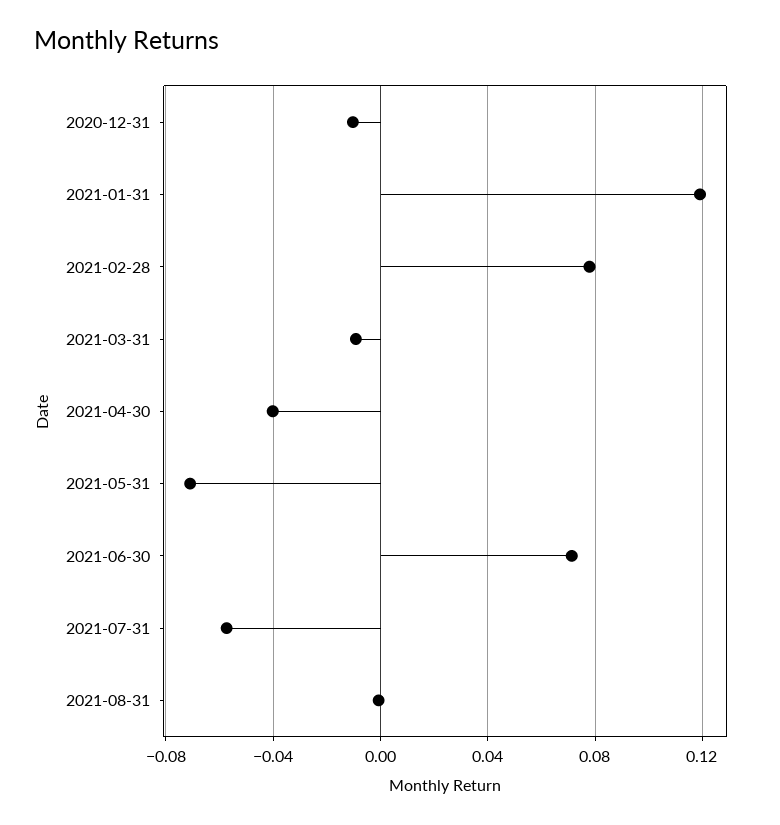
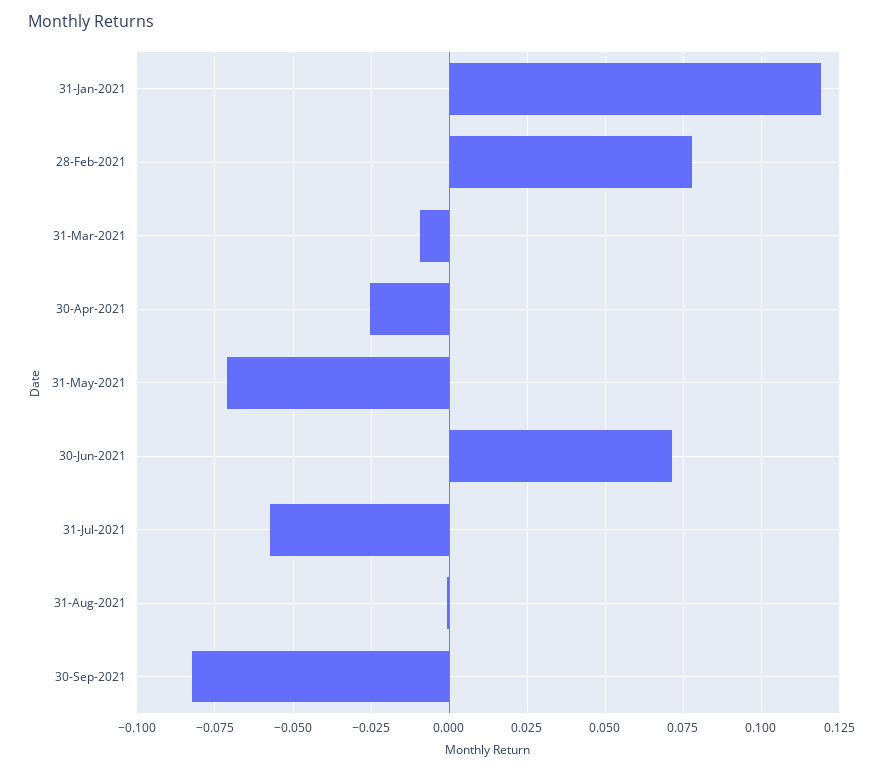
2020-12-31: -0.01 -> none
2021-04-30: -0.04 -> -0.025
30-Sep-2021: none -> -0.0825

